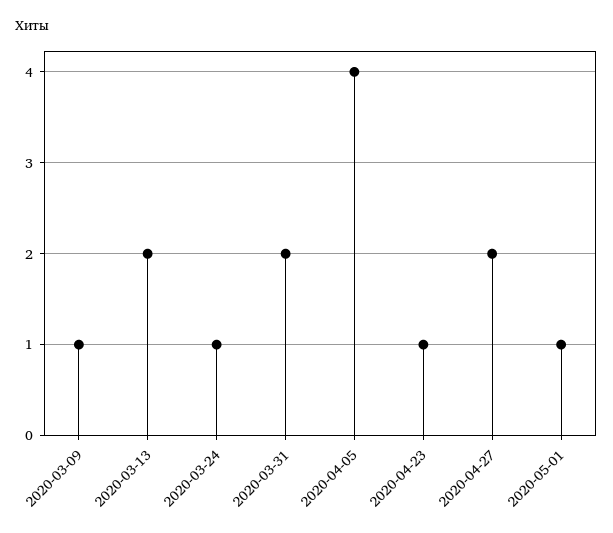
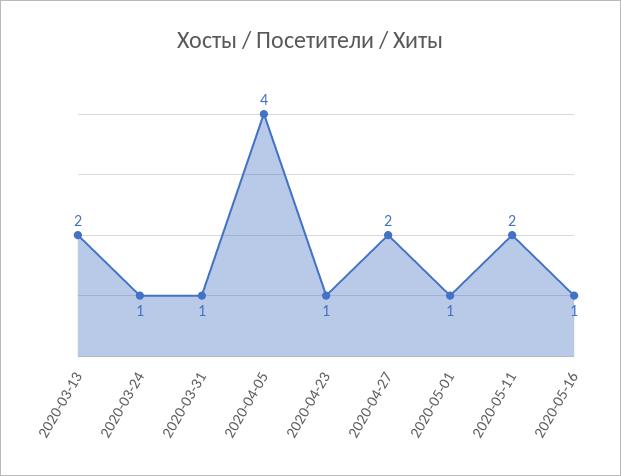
2020-03-09: 1 -> none
2020-03-31: 2 -> 1
2020-05-11: none -> 2
2020-05-16: none -> 1

